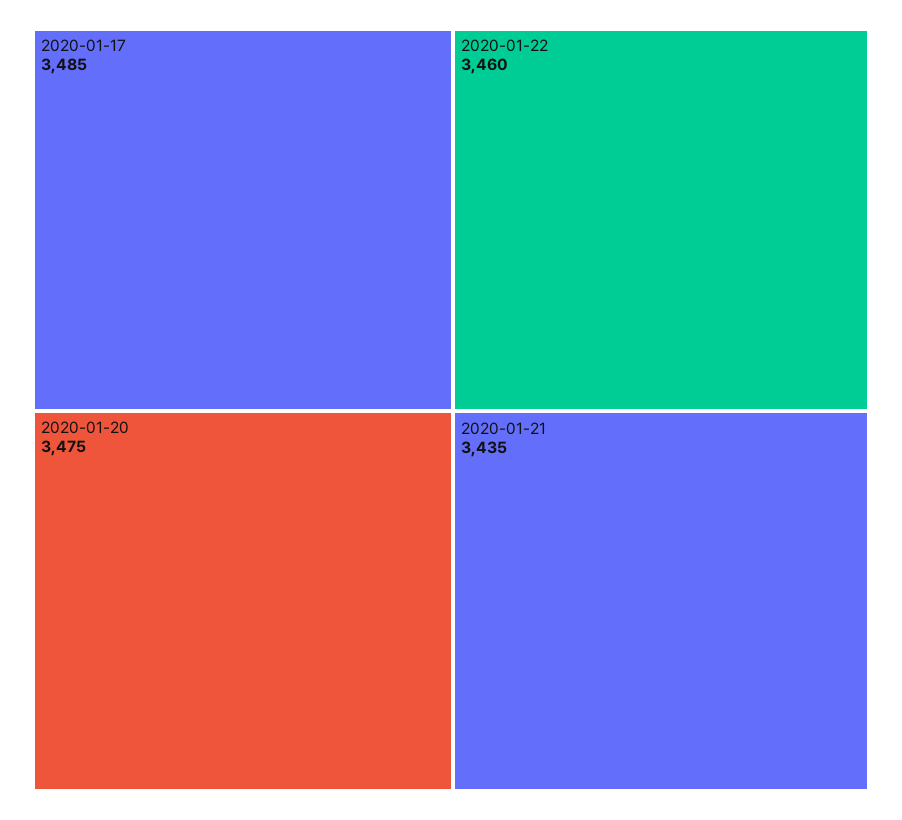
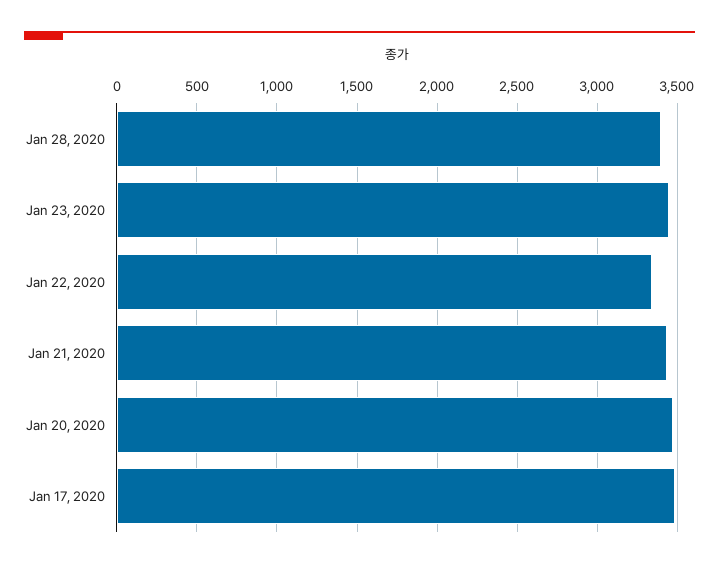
2020-01-22: 3460 -> 3350
Jan 28, 2020: none -> 3400
Jan 23, 2020: none -> 3450

